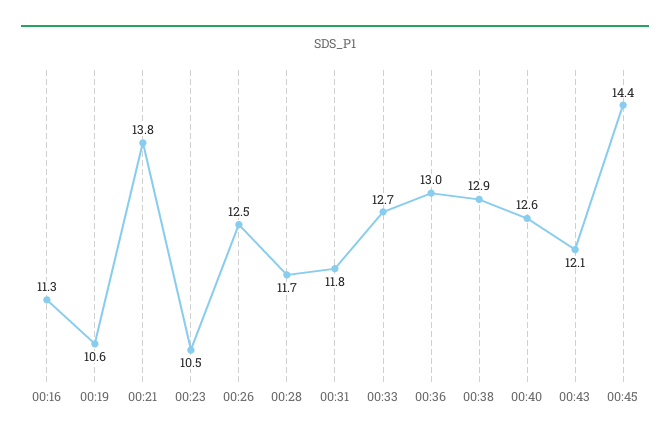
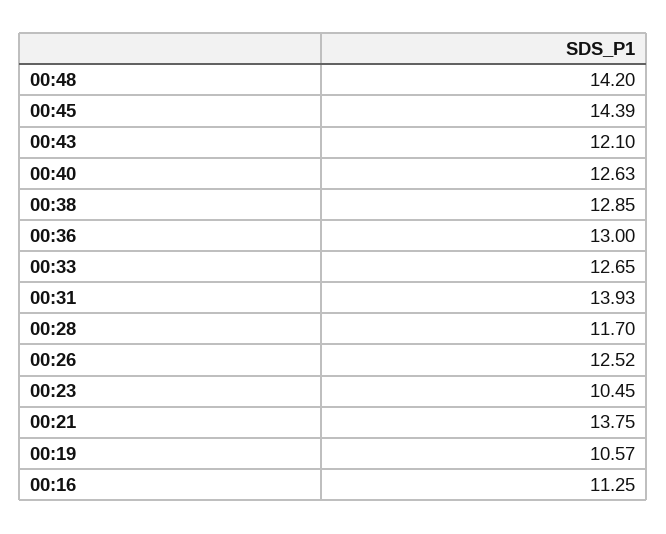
00:31: 11.8 -> 13.93
00:48: none -> 14.2

